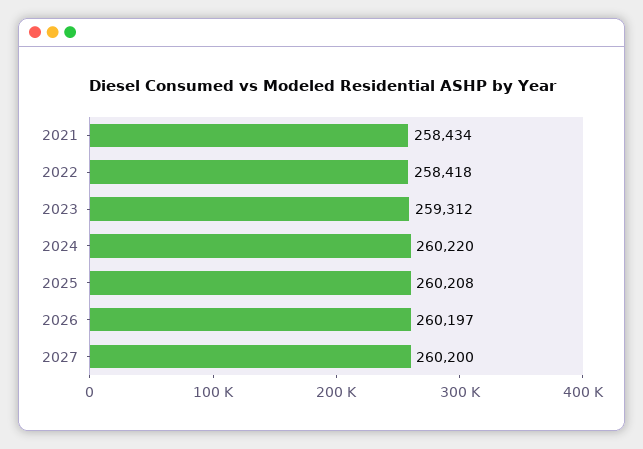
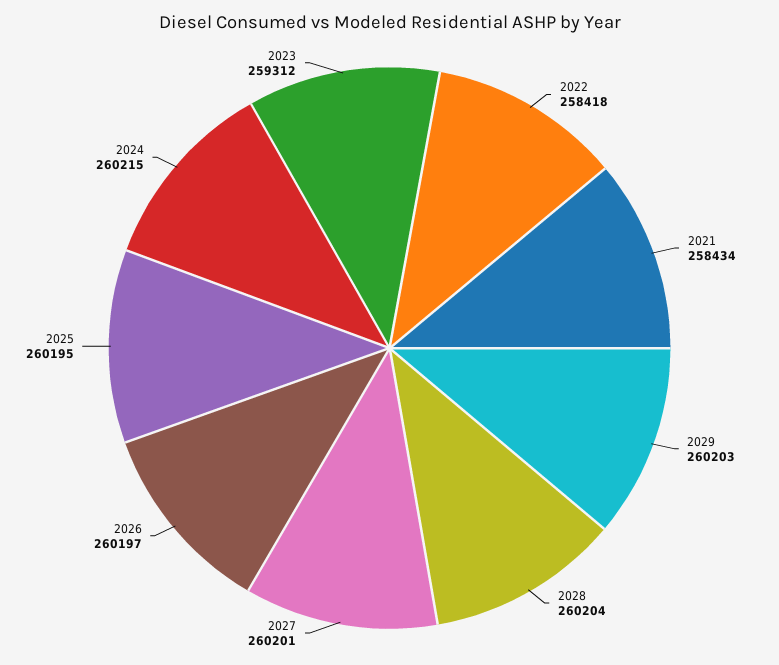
2024: 260220 -> 260215
2025: 260208 -> 260195
2027: 260200 -> 260201
2029: none -> 260203
2028: none -> 260204

